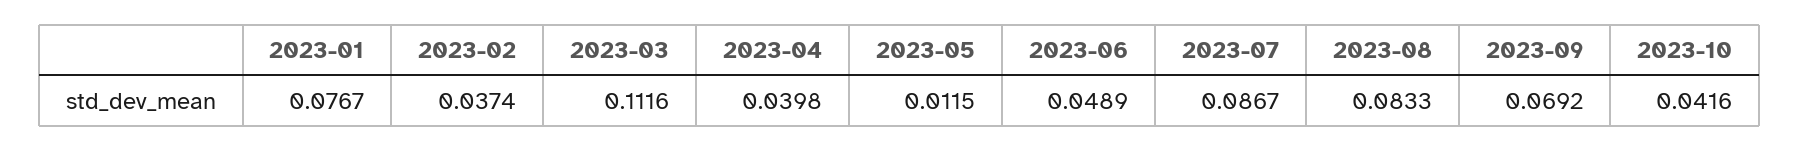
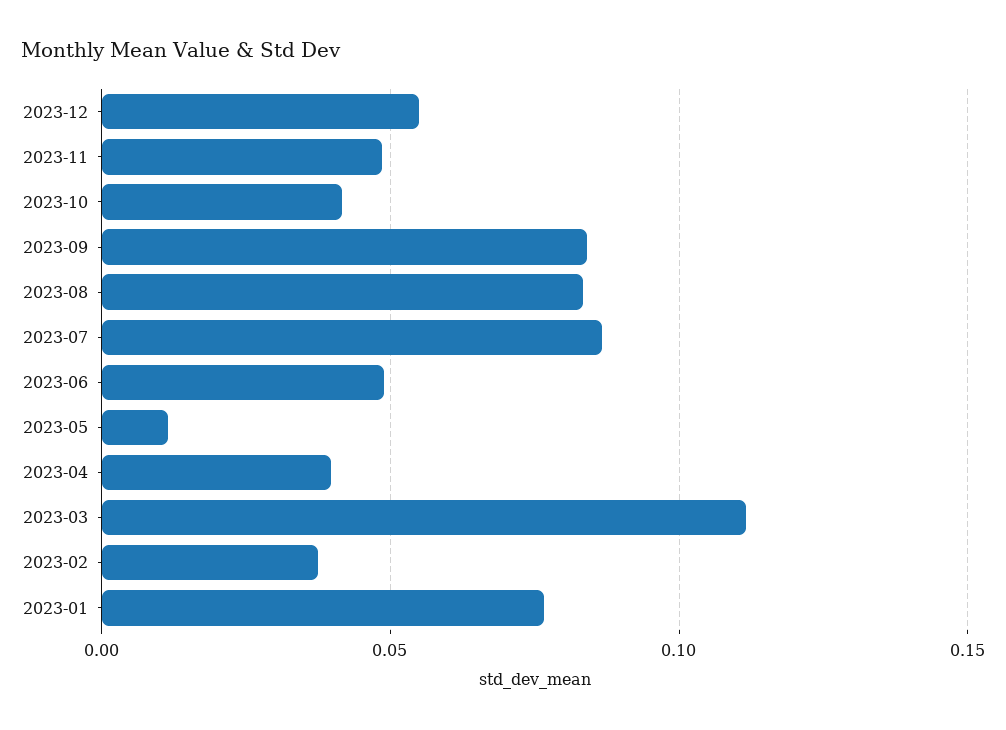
2023-09: 0.0692 -> 0.085
2023-12: none -> 0.055
2023-11: none -> 0.05

